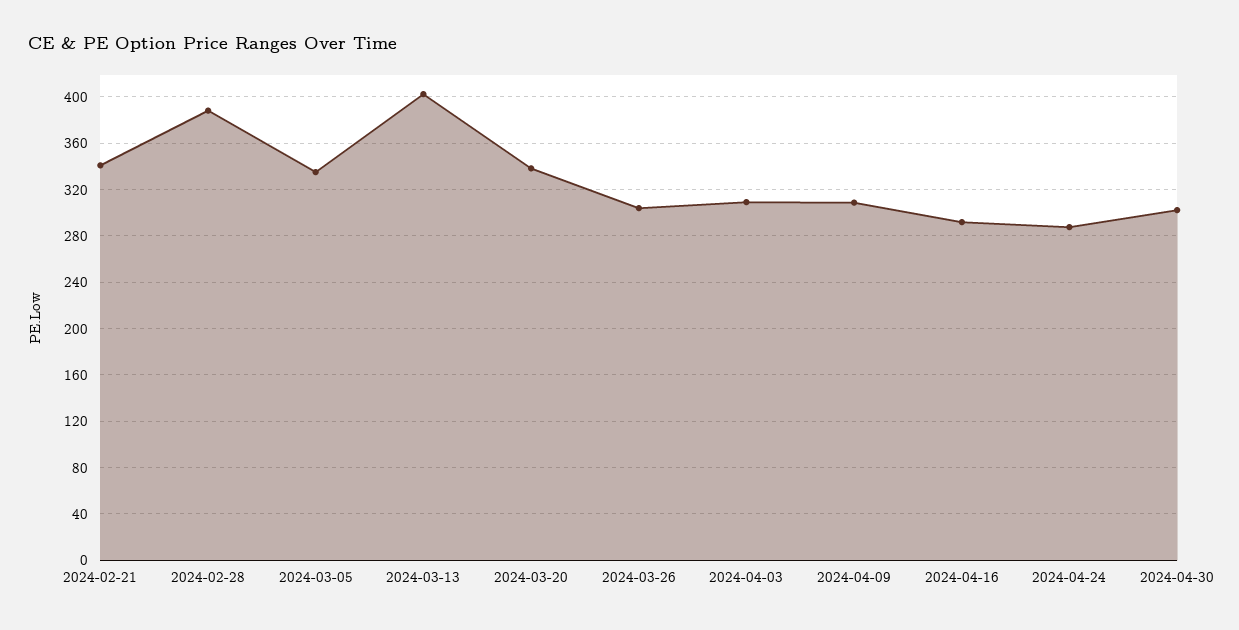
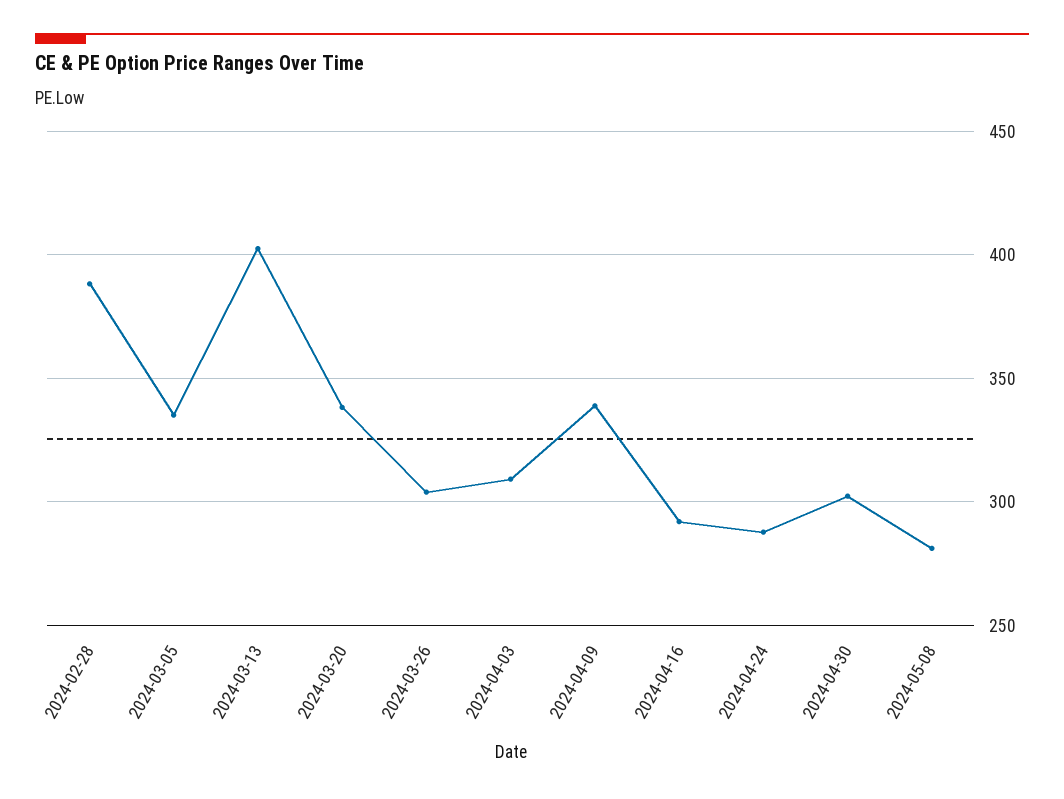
2024-02-21: 340 -> none
2024-04-09: 310 -> 340
2024-05-08: none -> 280

